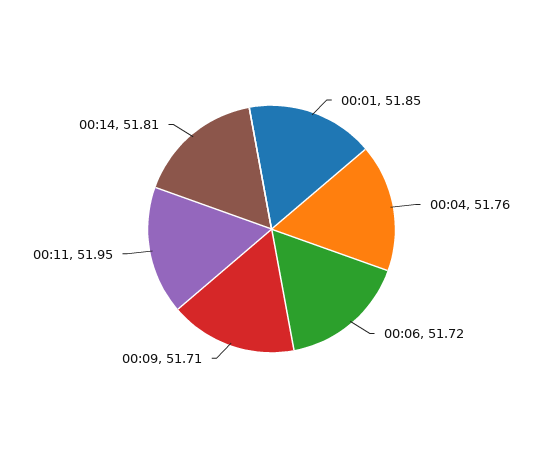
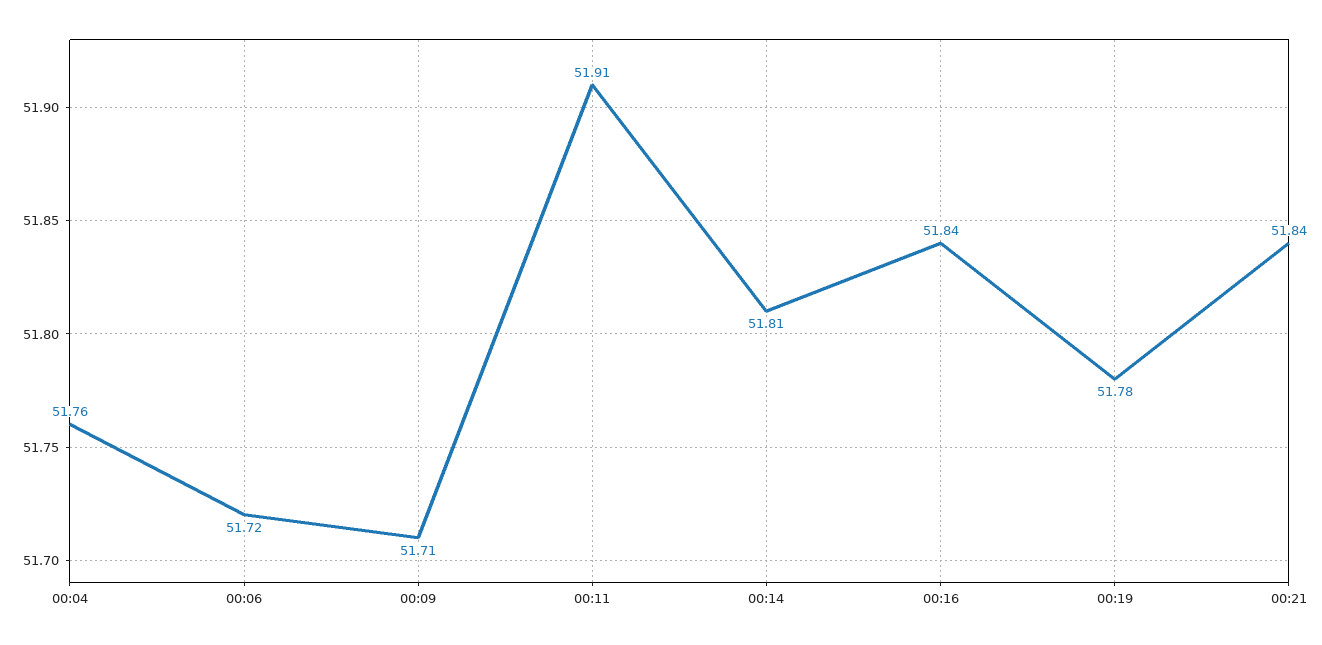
00:01: 51.85 -> none
00:11: 51.95 -> 51.91
00:16: none -> 51.84
00:19: none -> 51.78
00:21: none -> 51.84

